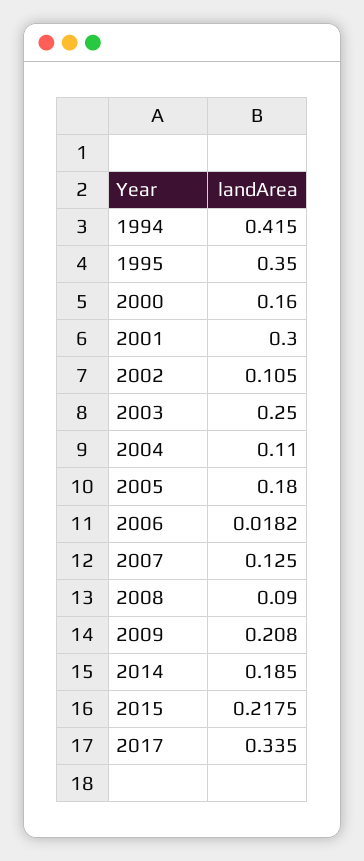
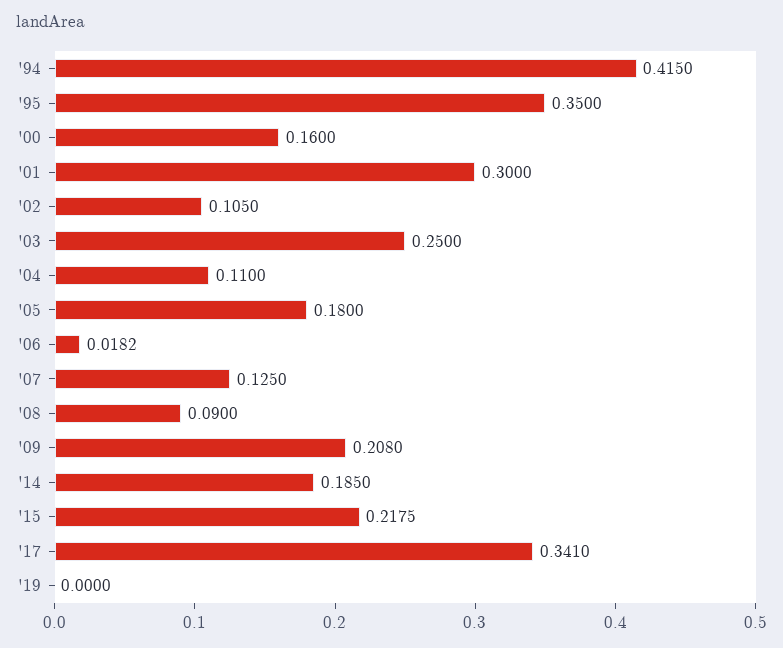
2017: 0.335 -> 0.341
'19: none -> 0

